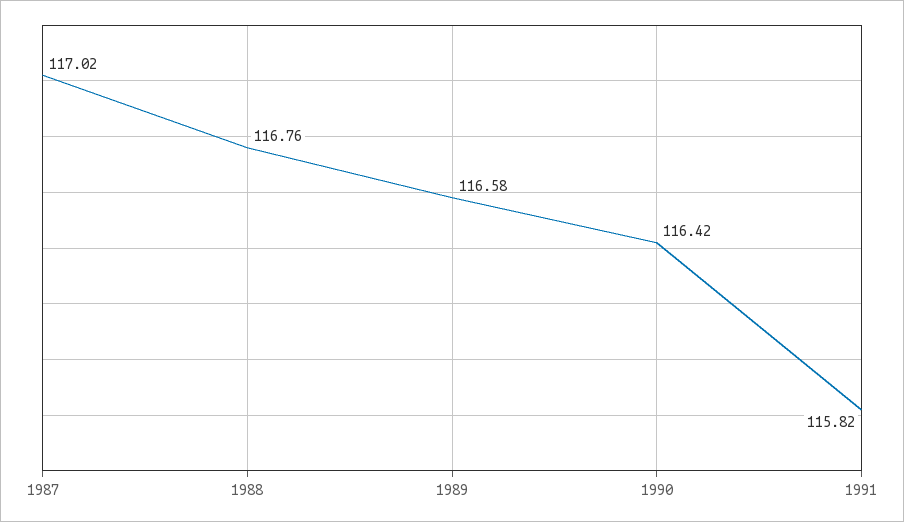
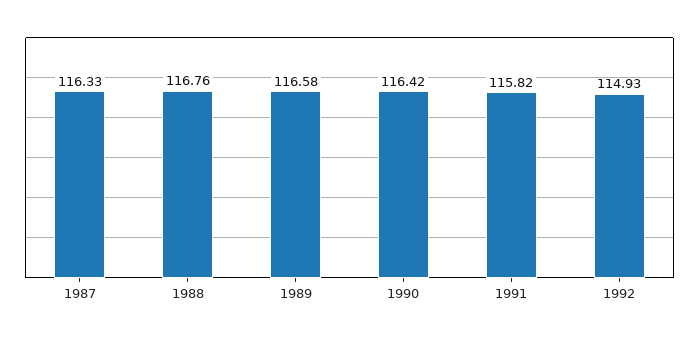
1987: 117.02 -> 116.33
1992: none -> 114.93

